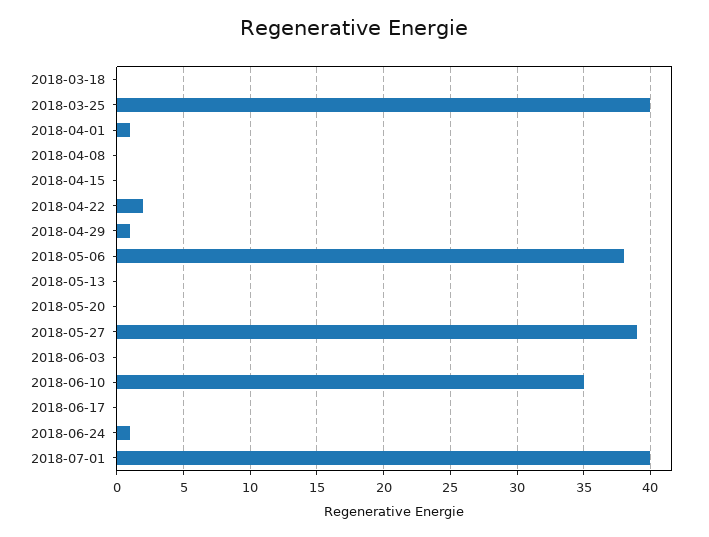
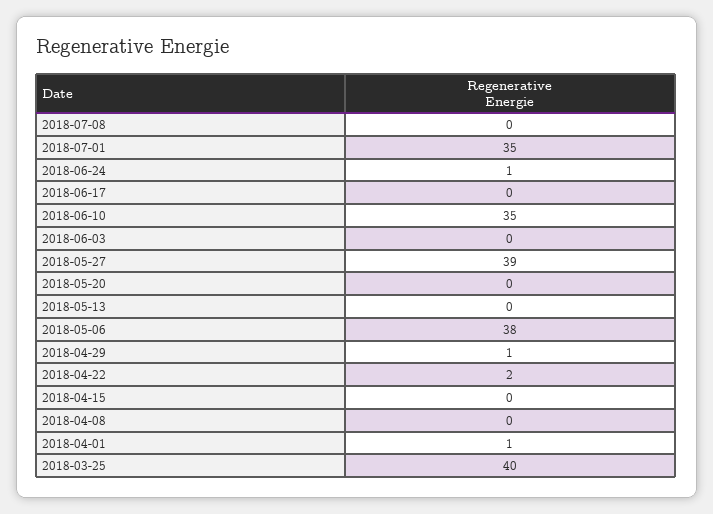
2018-03-18: 0 -> none
2018-07-01: 40 -> 35
2018-07-08: none -> 0

